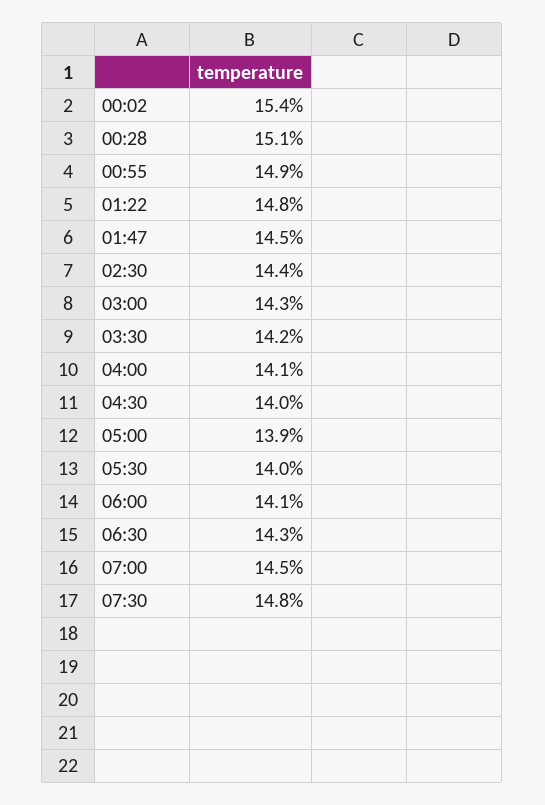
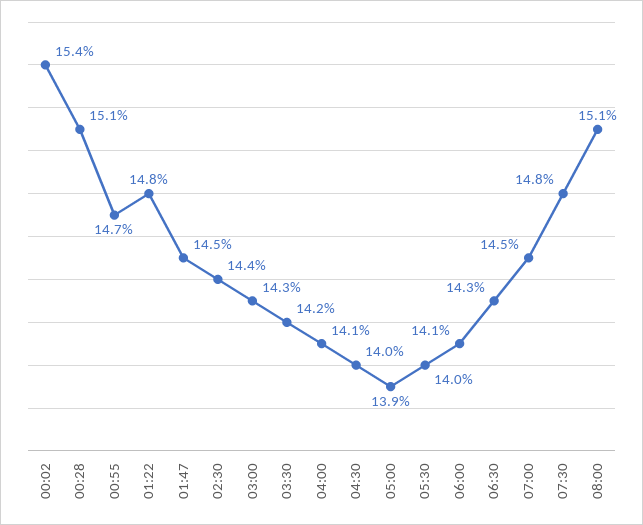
00:55: 14.9 -> 14.7
08:00: none -> 15.1

